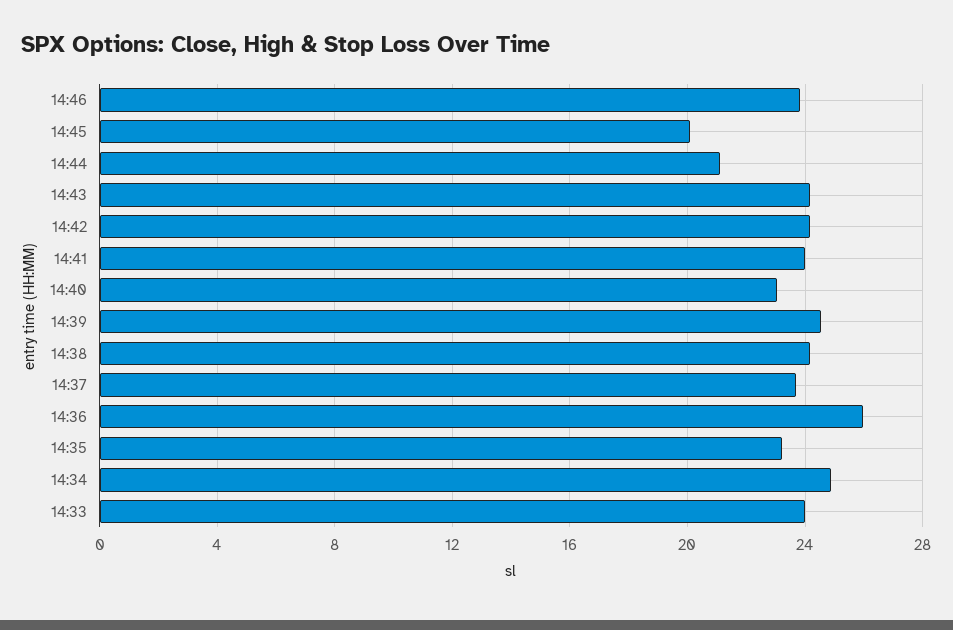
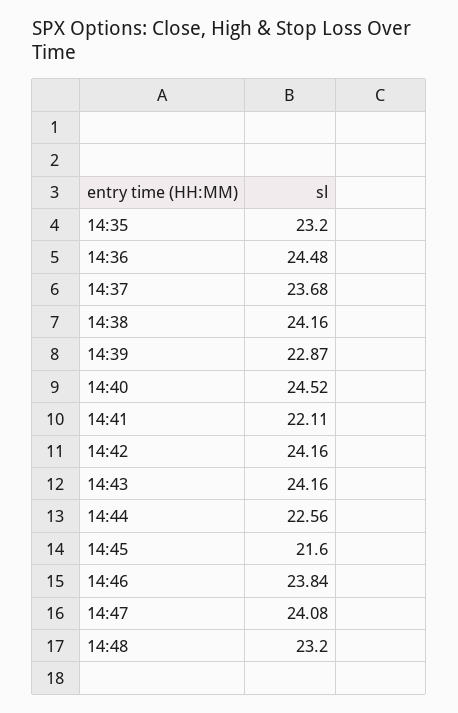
14:45: 20 -> 21.6
14:44: 21 -> 22.56
14:41: 24 -> 22.11
14:40: 23 -> 24.52
14:39: 24.5 -> 22.87
14:36: 26 -> 24.48
14:34: 25 -> none
14:33: 24 -> none
14:47: none -> 24.08
14:48: none -> 23.2

